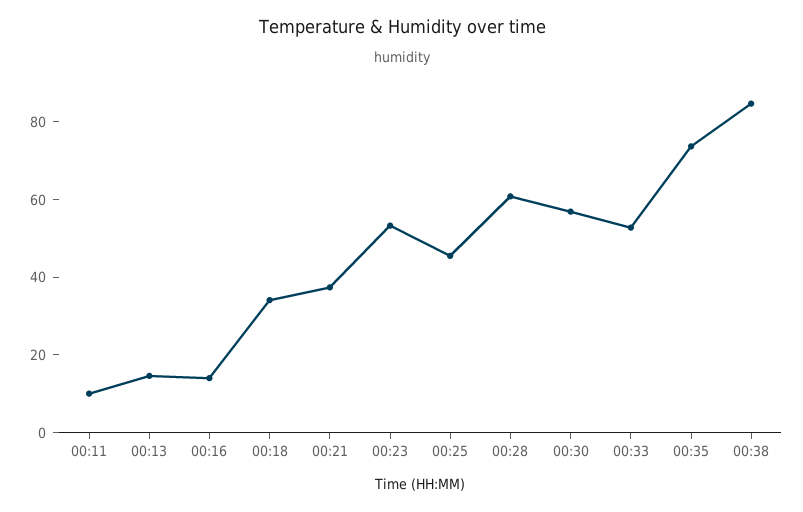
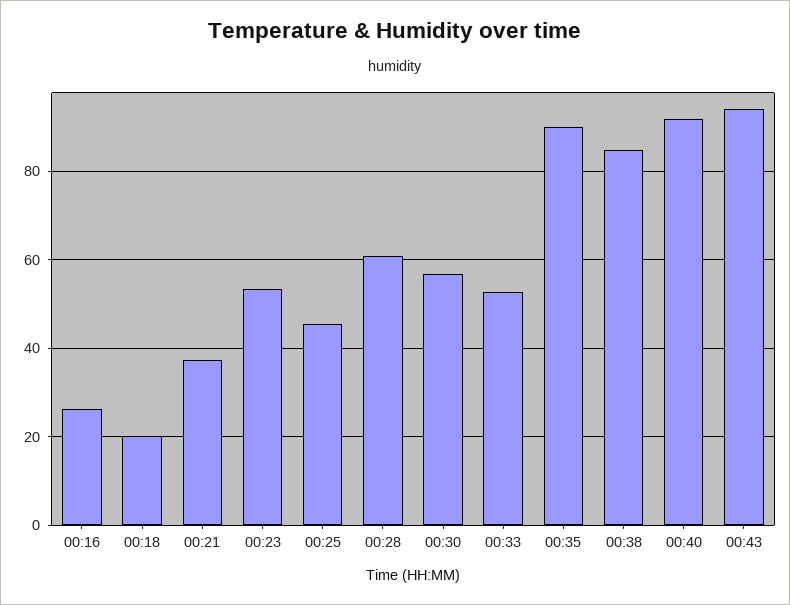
00:11: 10 -> none
00:13: 15 -> none
00:16: 15 -> 26
00:18: 35 -> 20
00:35: 75 -> 90
00:40: none -> 92
00:43: none -> 94

